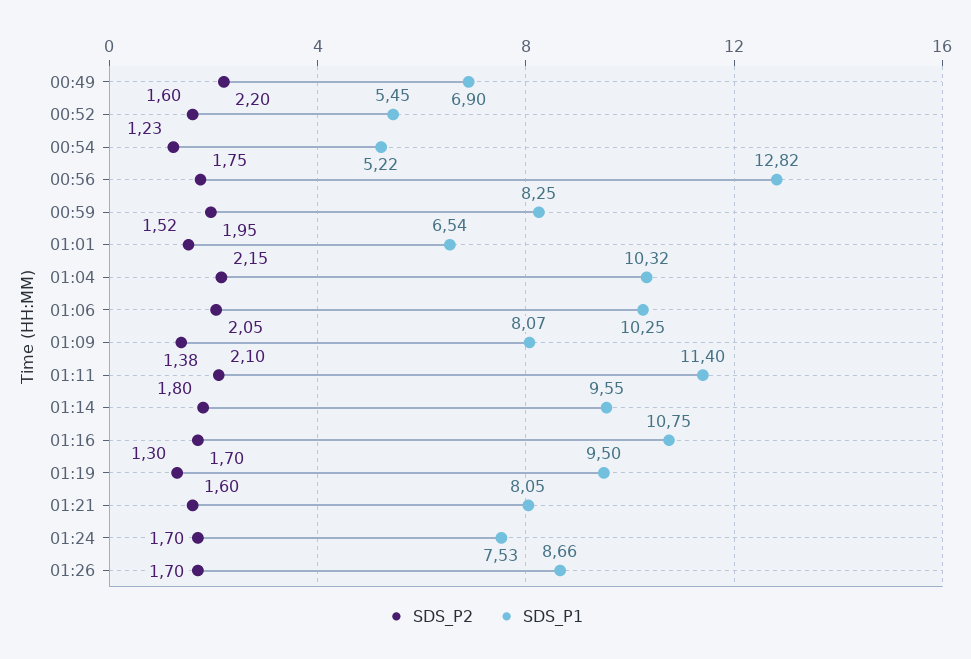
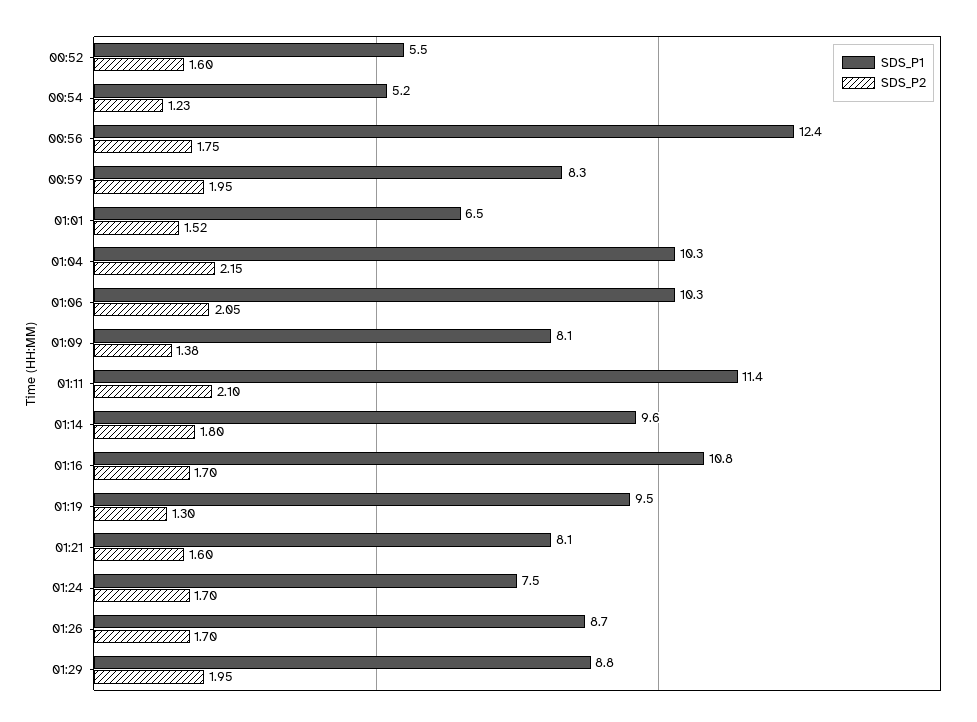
SDS_P2, 00:49: 2.2 -> none
SDS_P1, 00:49: 6.9 -> none
SDS_P1, 00:56: 12.82 -> 12.4
SDS_P1, 01:29: none -> 8.8
SDS_P2, 01:29: none -> 1.95

